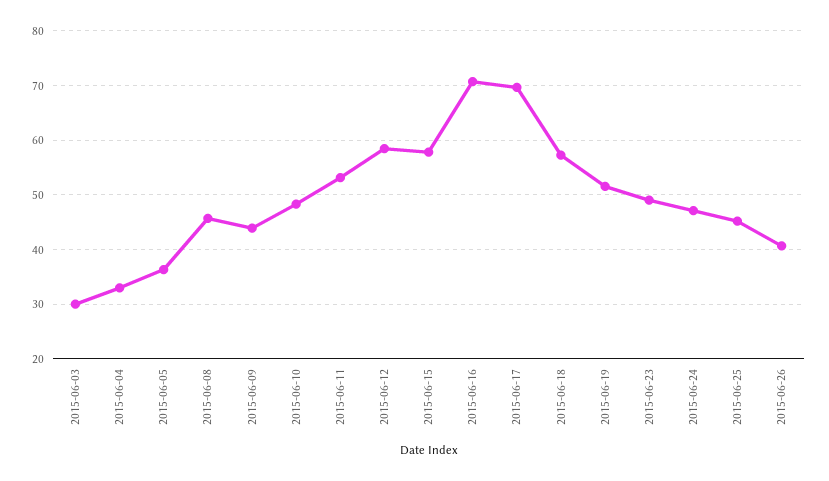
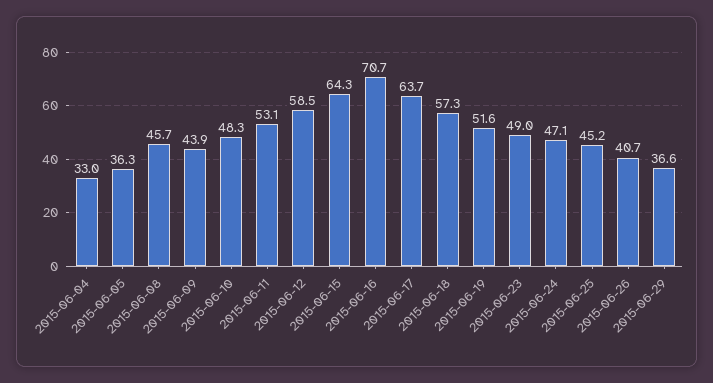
2015-06-03: 30 -> none
2015-06-15: 58 -> 64.3
2015-06-17: 70 -> 63.7
2015-06-29: none -> 36.6

